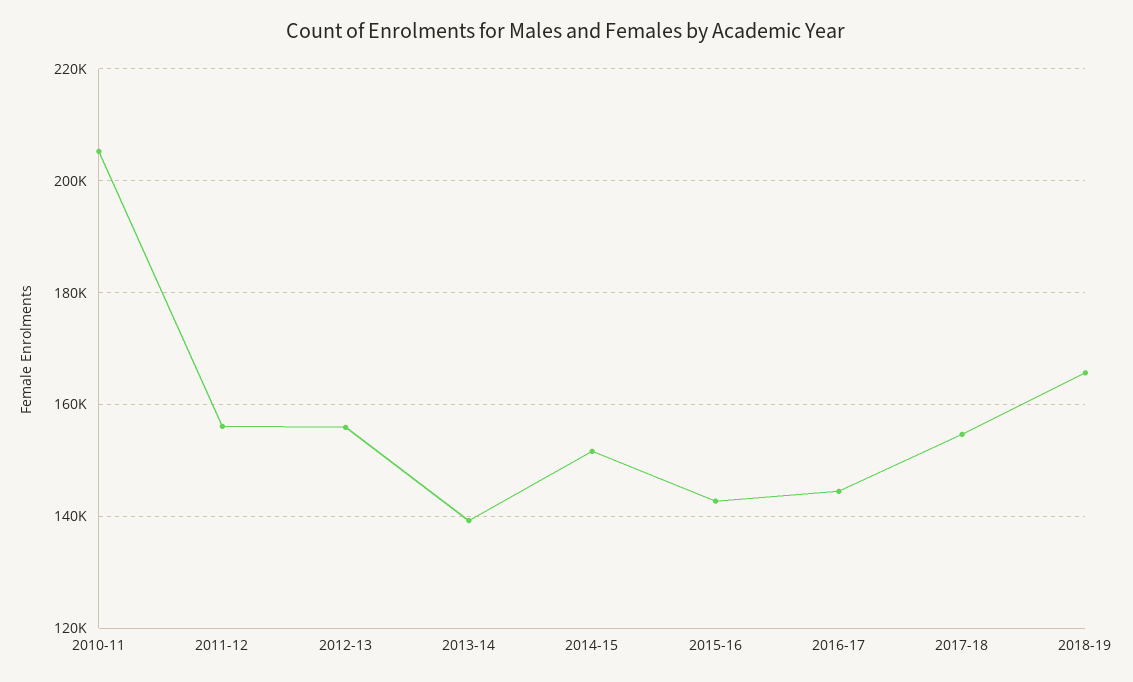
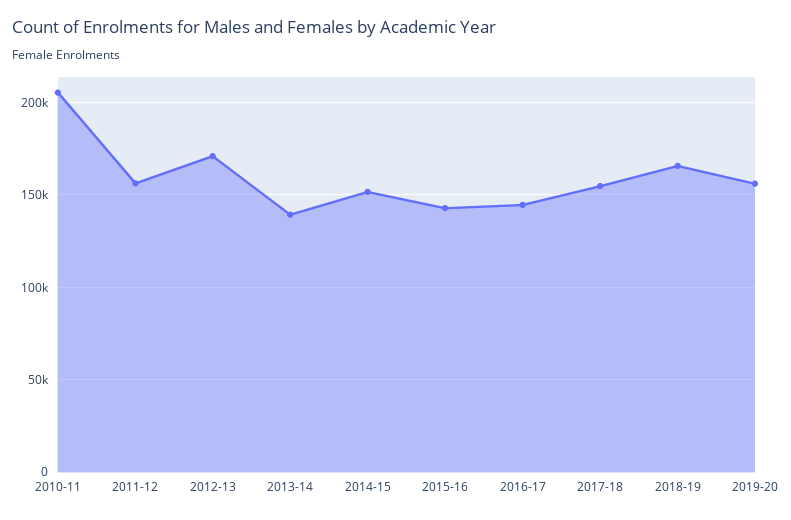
2012-13: 156000 -> 170000
2019-20: none -> 155000

